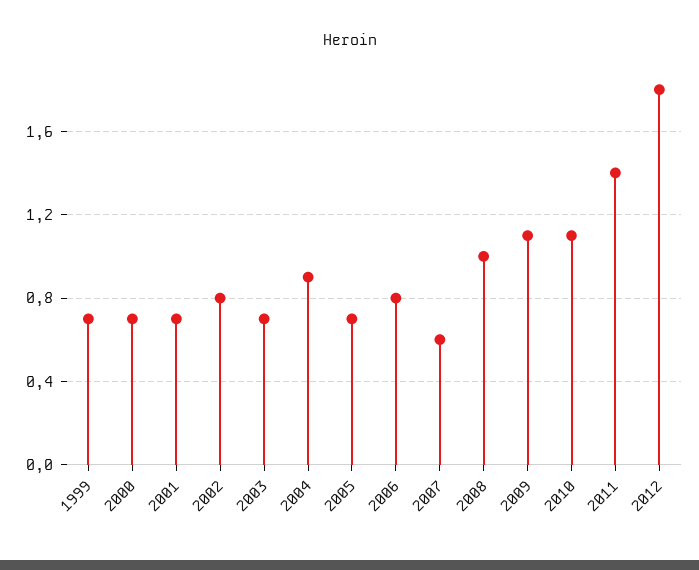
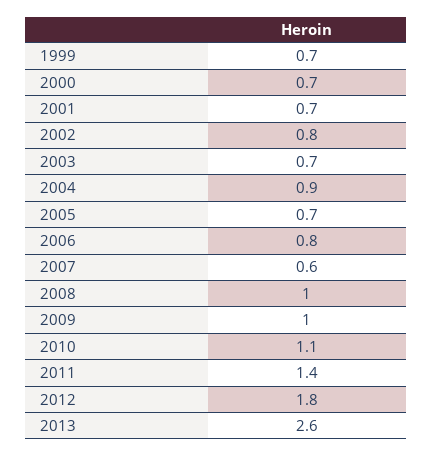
2009: 1.1 -> 1
2013: none -> 2.6

